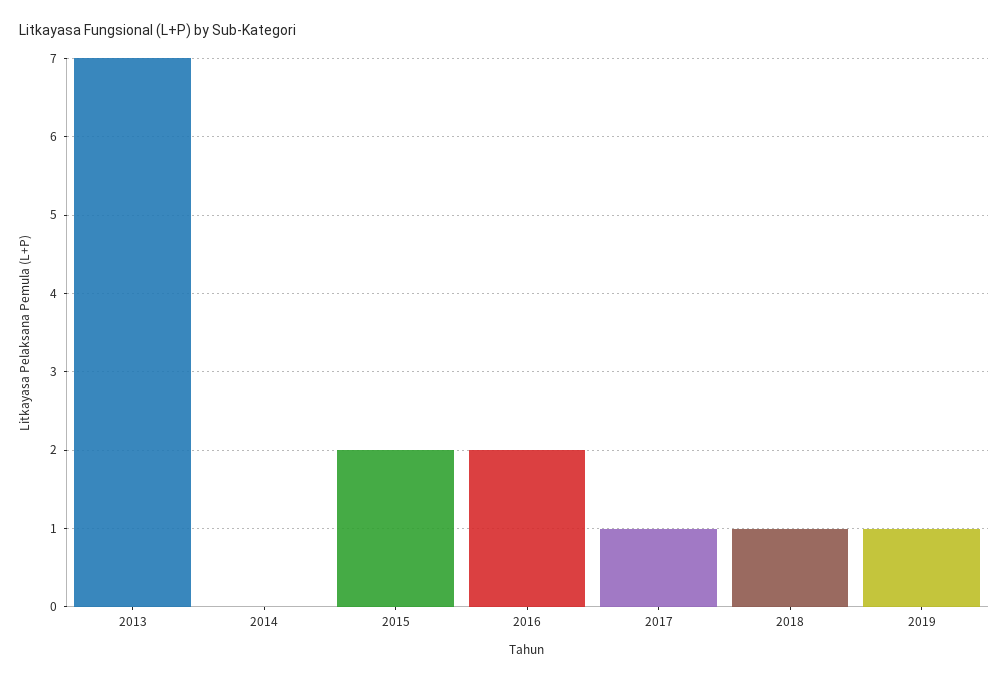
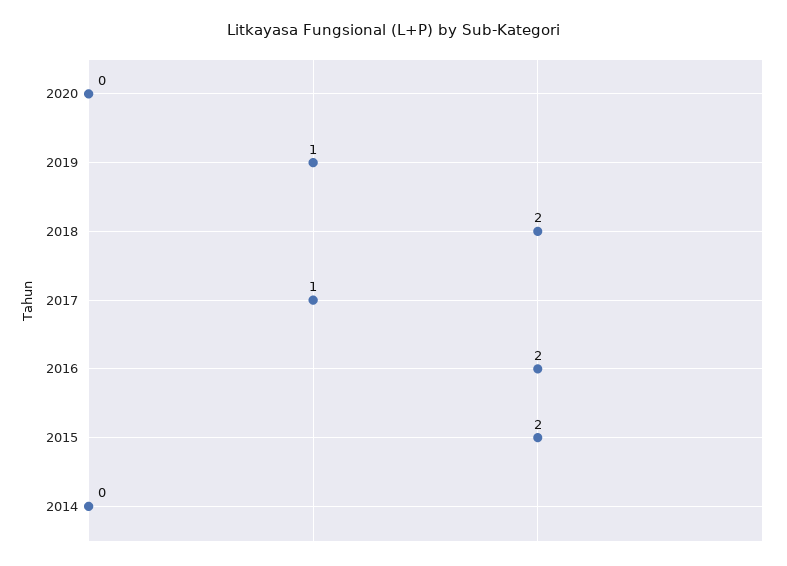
2013: 7 -> none
2018: 1 -> 2
2020: none -> 0

